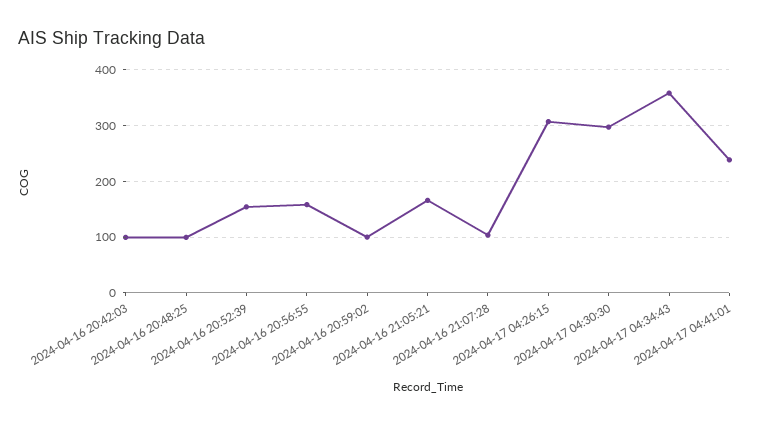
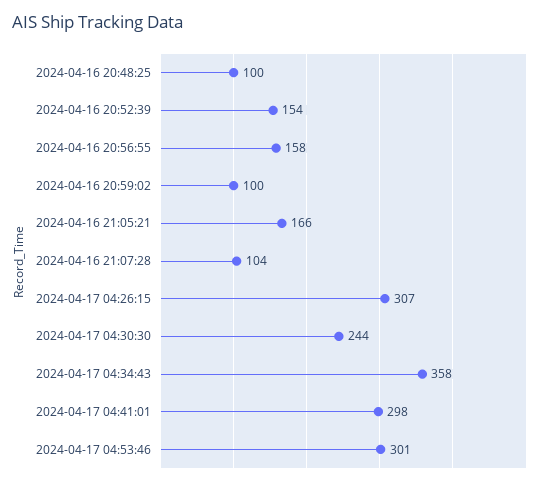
2024-04-16 20:42:03: 100 -> none
2024-04-17 04:30:30: 300 -> 244
2024-04-17 04:41:01: 240 -> 298
2024-04-17 04:53:46: none -> 301

